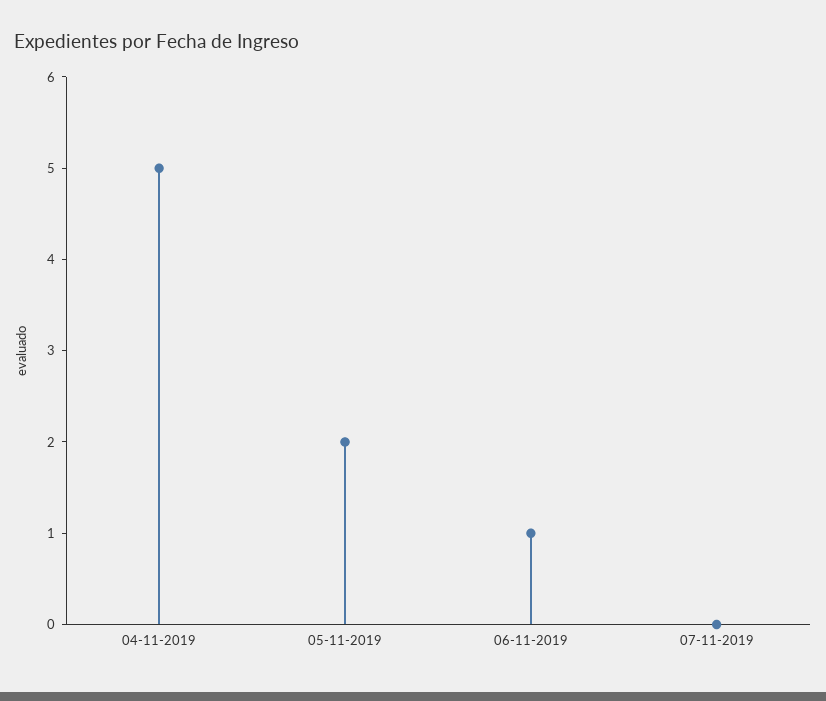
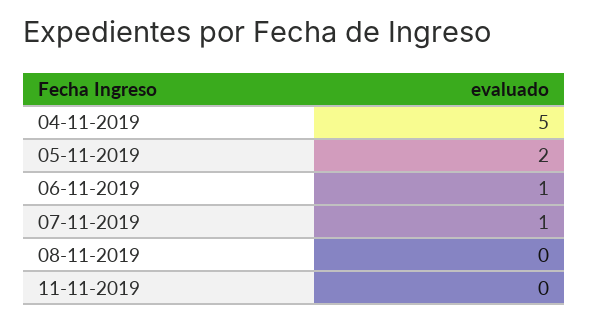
07-11-2019: 0 -> 1
08-11-2019: none -> 0
11-11-2019: none -> 0

